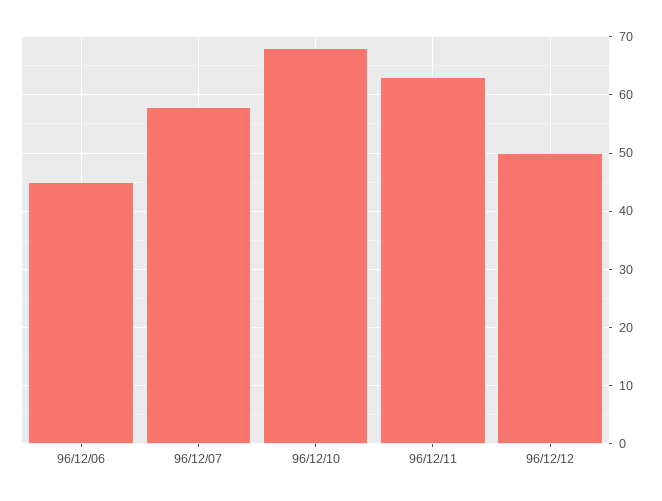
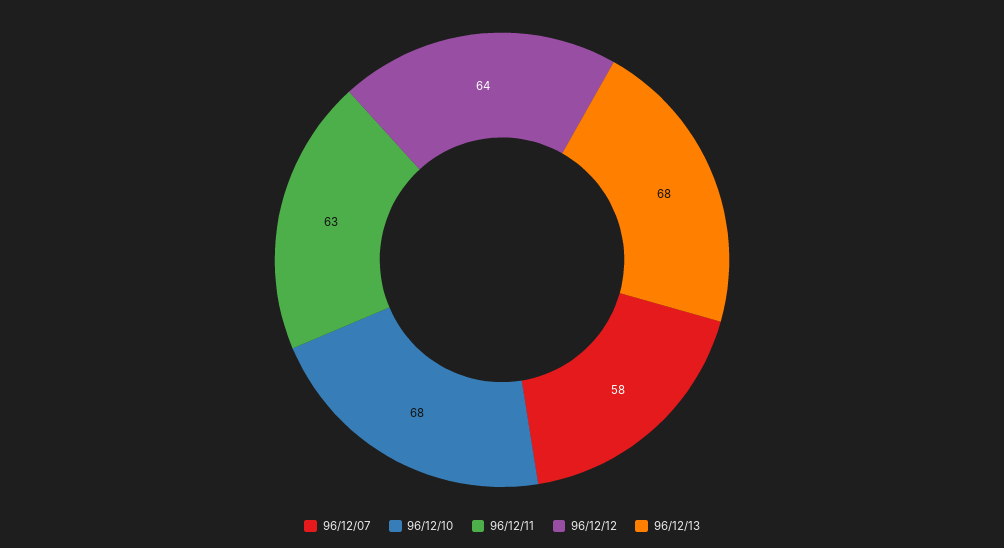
96/12/06: 45 -> none
96/12/12: 50 -> 64
96/12/13: none -> 68

